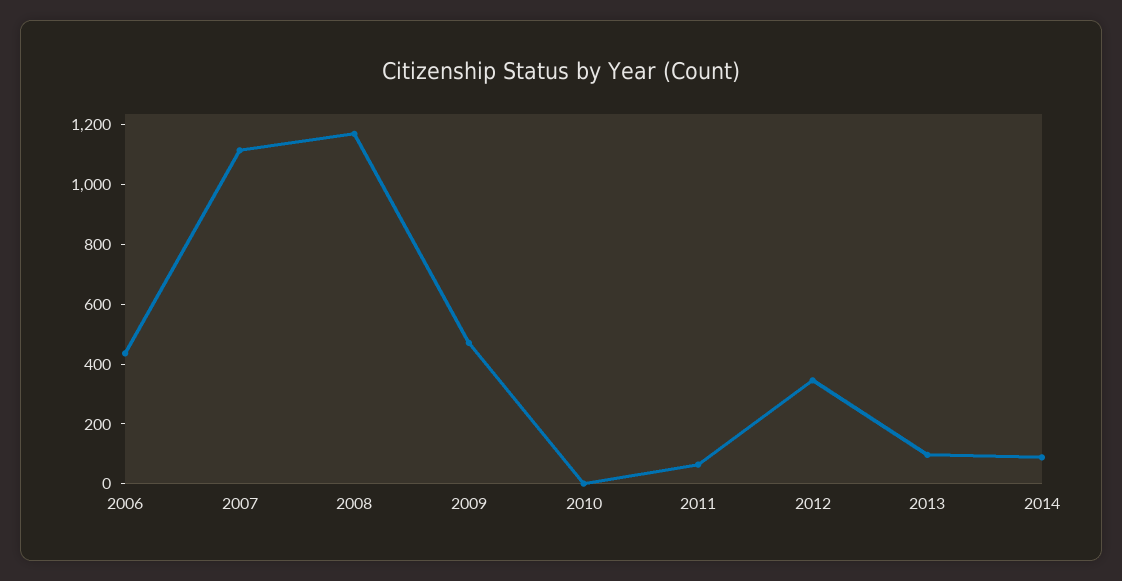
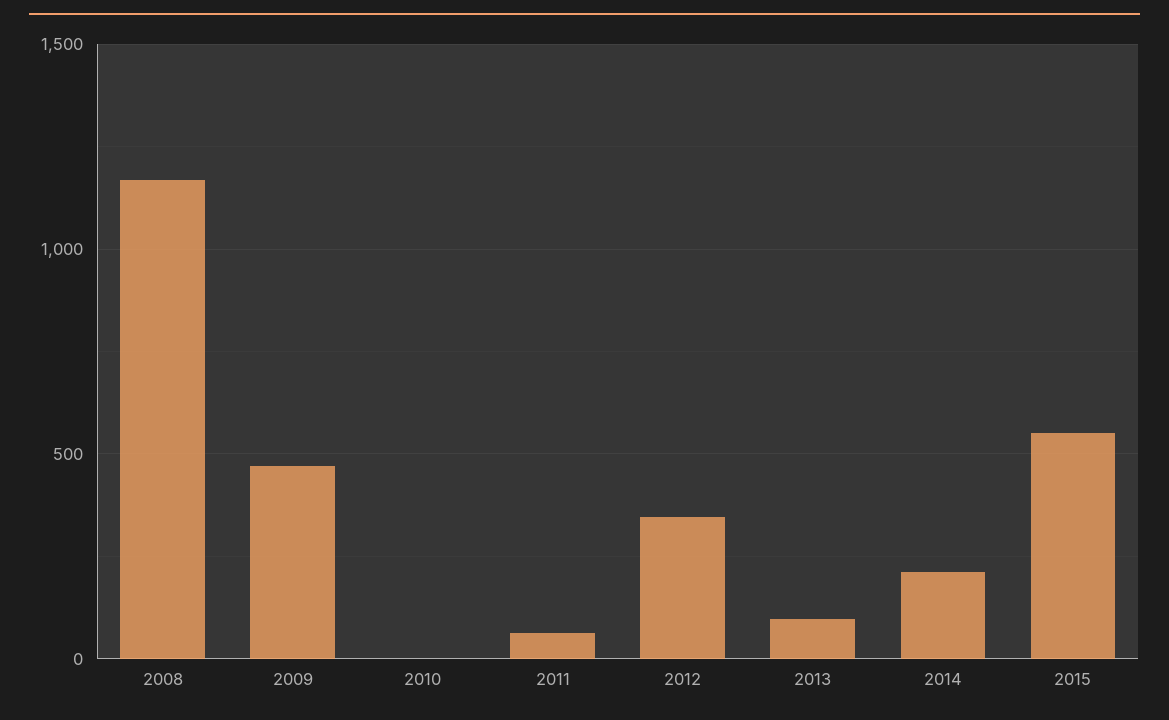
2006: 450 -> none
2007: 1100 -> none
2014: 100 -> 200
2015: none -> 550

